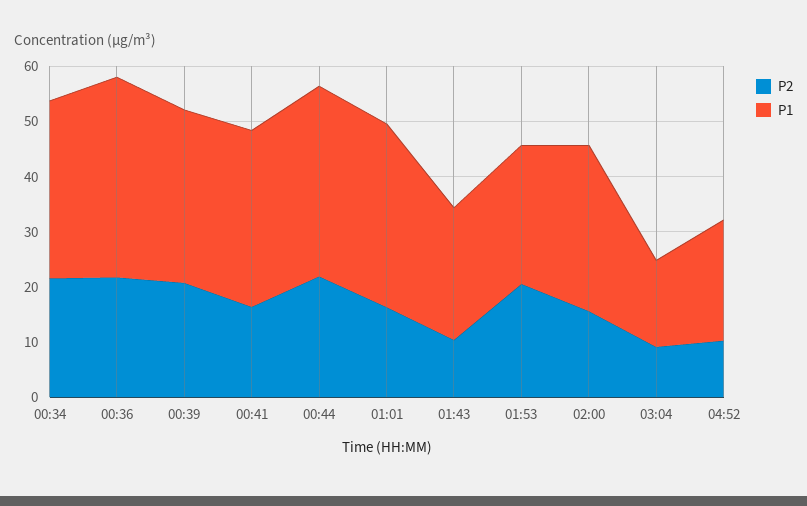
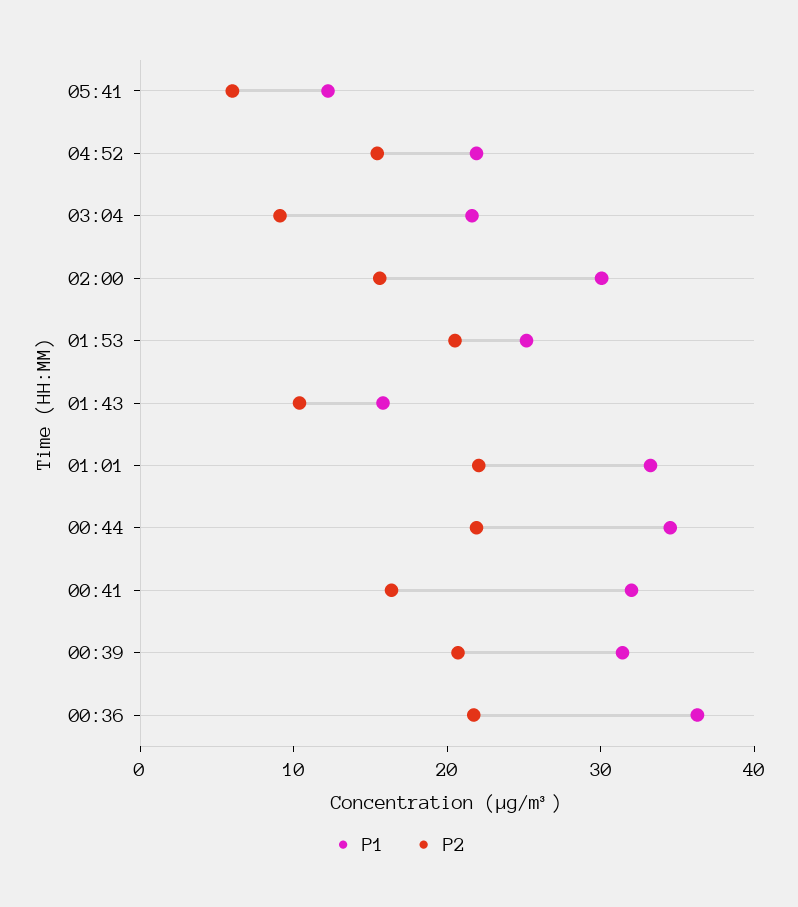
P2, 00:34: 22 -> none
P1, 00:34: 32 -> none
P2, 01:01: 16 -> 22
P1, 01:43: 24 -> 16
P1, 03:04: 16 -> 22
P2, 04:52: 10 -> 16
P1, 05:41: none -> 12
P2, 05:41: none -> 6

